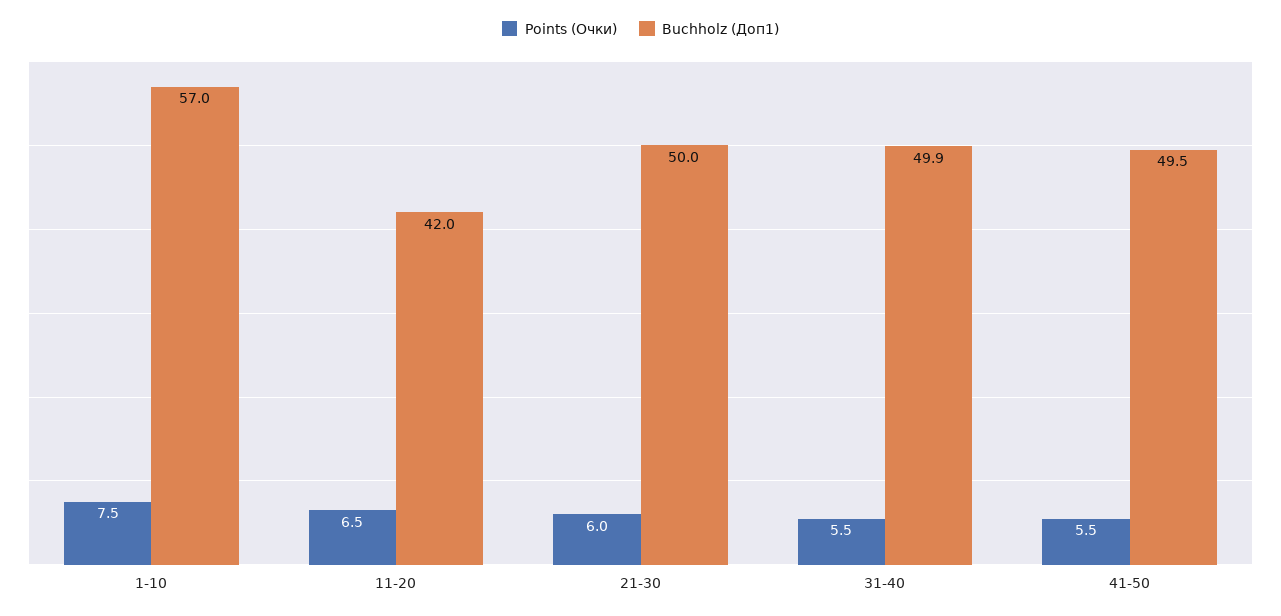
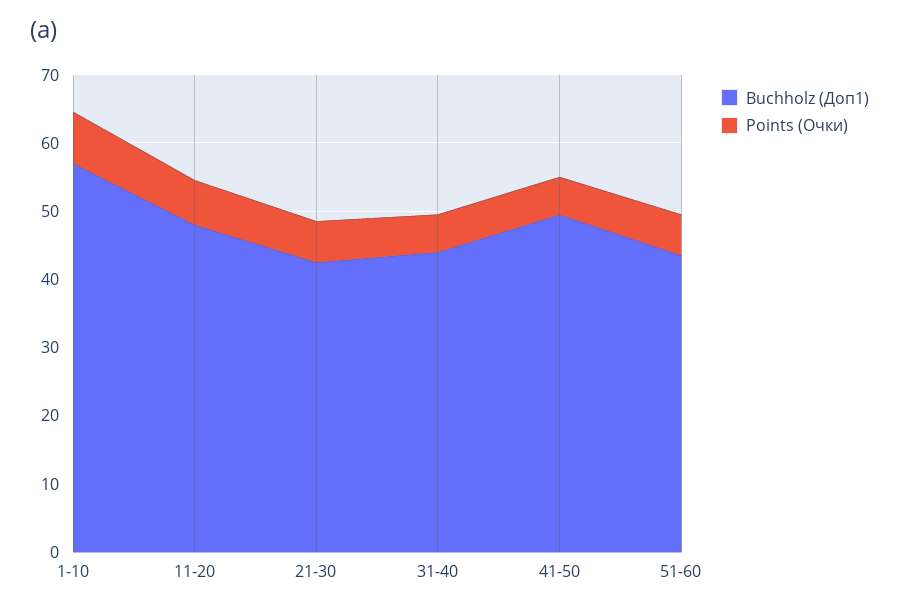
Buchholz (Доп1), 11-20: 42 -> 48
Buchholz (Доп1), 21-30: 50 -> 42
Buchholz (Доп1), 31-40: 49.9 -> 44
Buchholz (Доп1), 51-60: none -> 44
Points (Очки), 51-60: none -> 6

